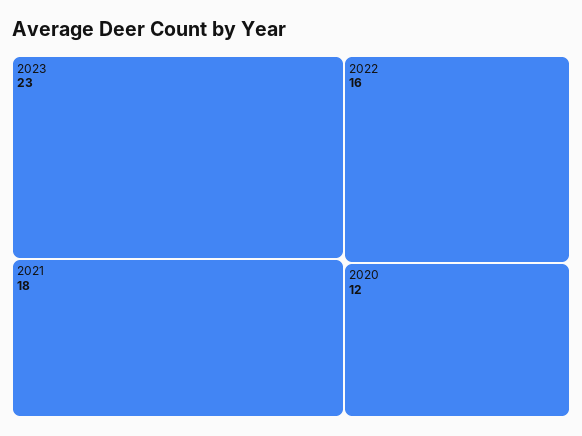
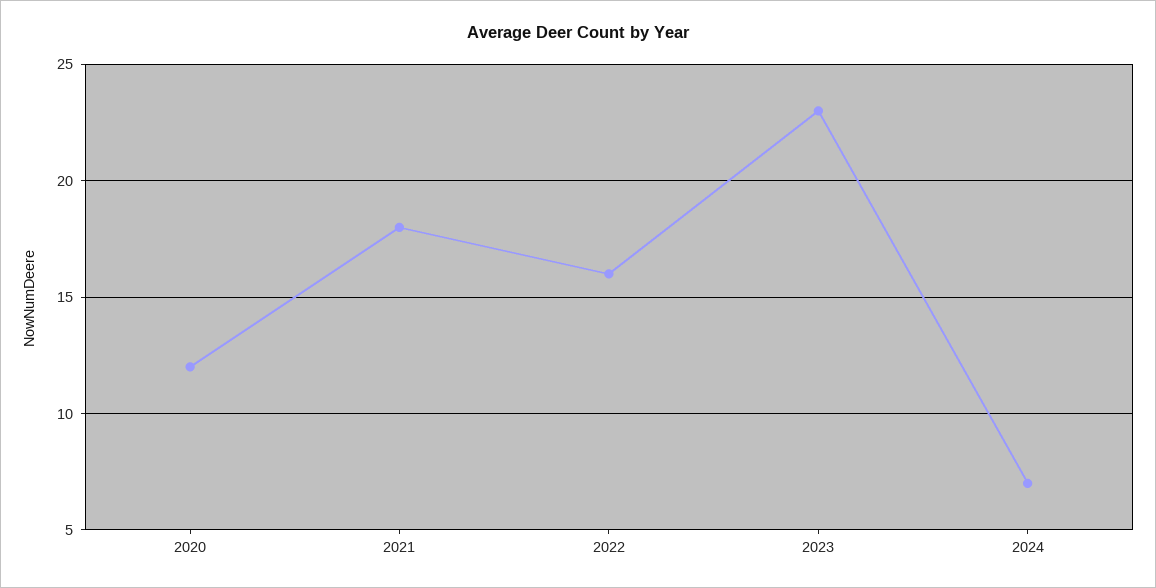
2024: none -> 7

